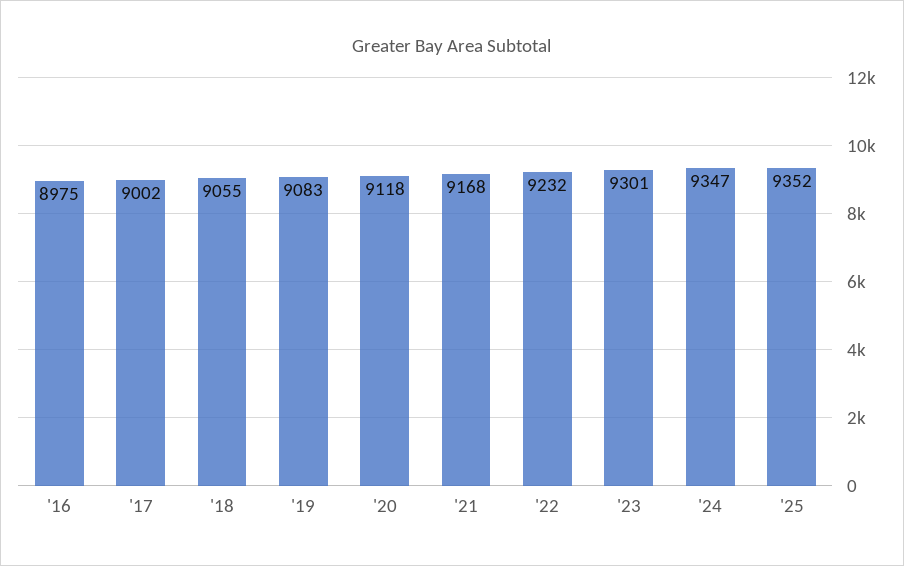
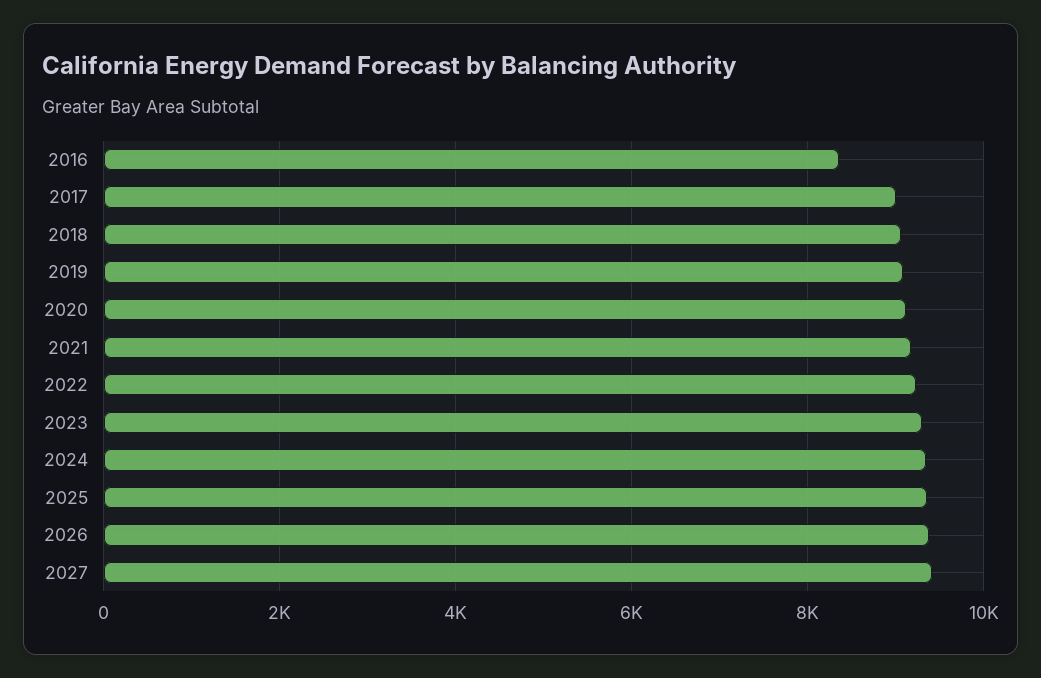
'16: 8975 -> 8400
2026: none -> 9400
2027: none -> 9400

